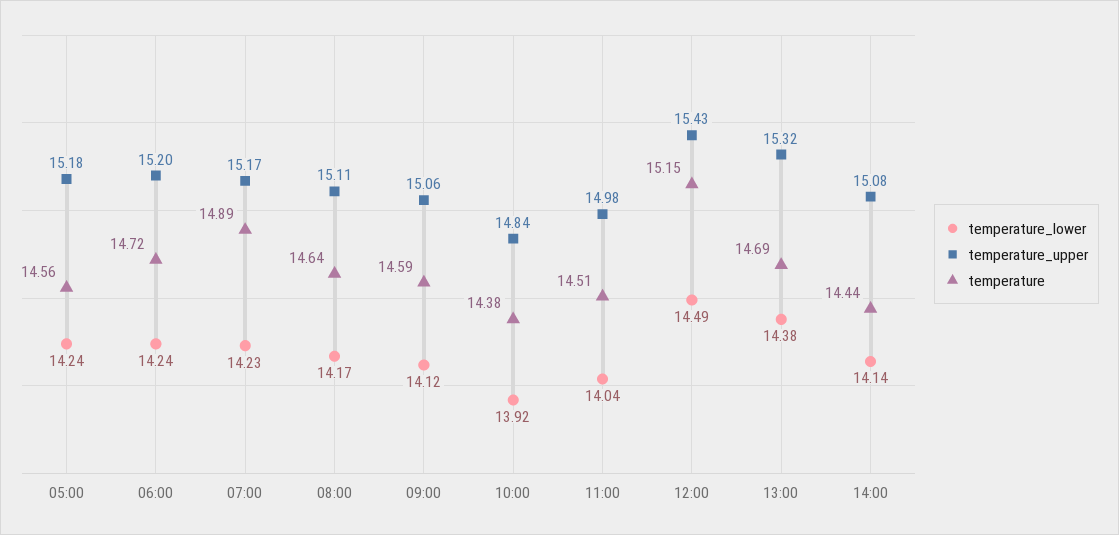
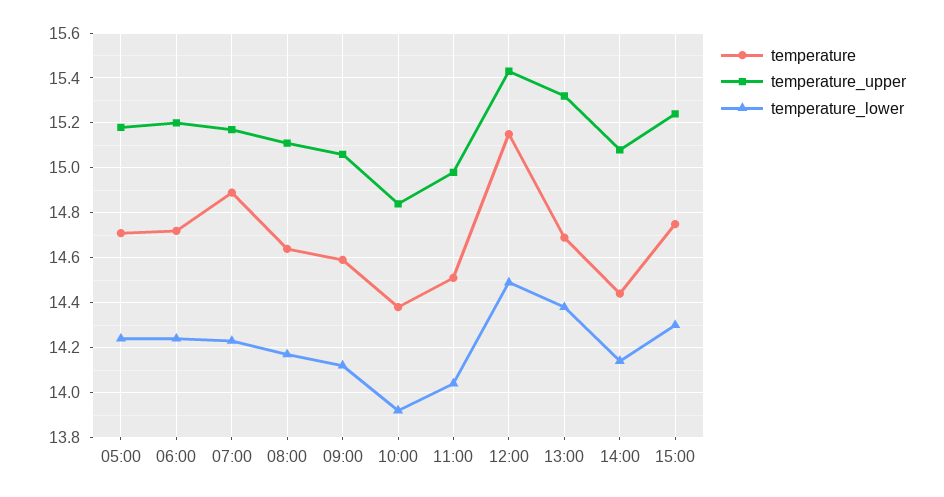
temperature, 05:00: 14.56 -> 14.7
temperature, 15:00: none -> 14.75
temperature_upper, 15:00: none -> 15.25
temperature_lower, 15:00: none -> 14.3

